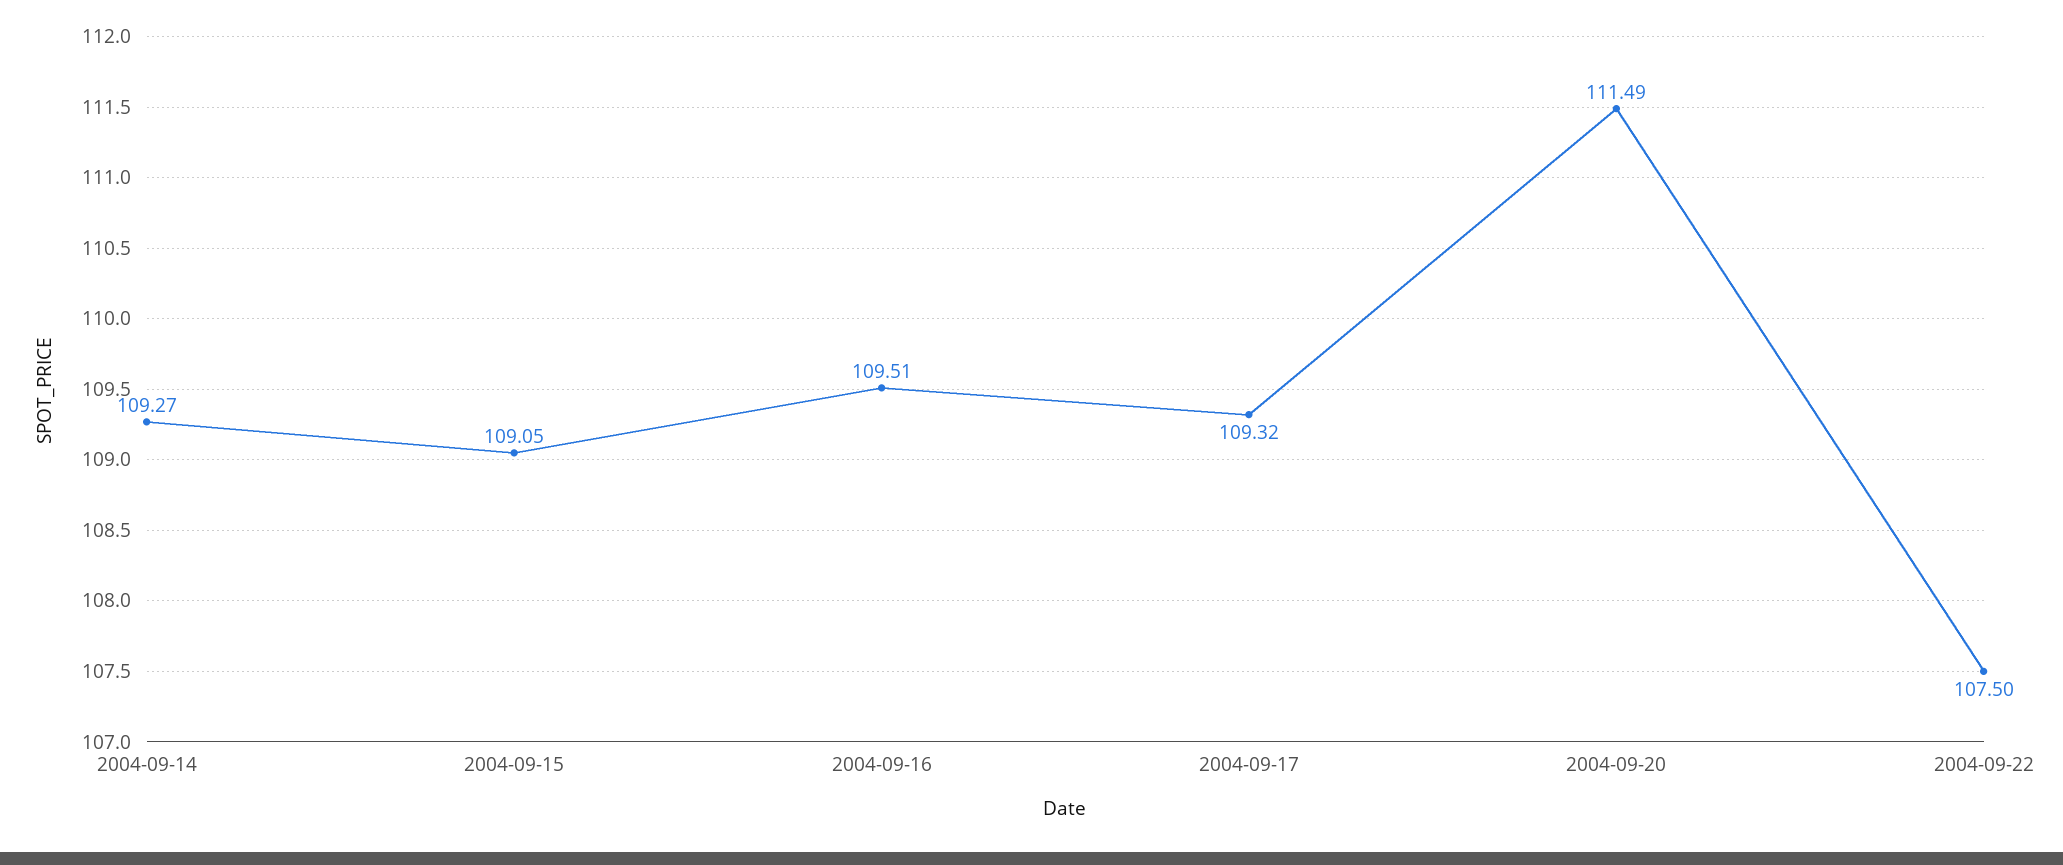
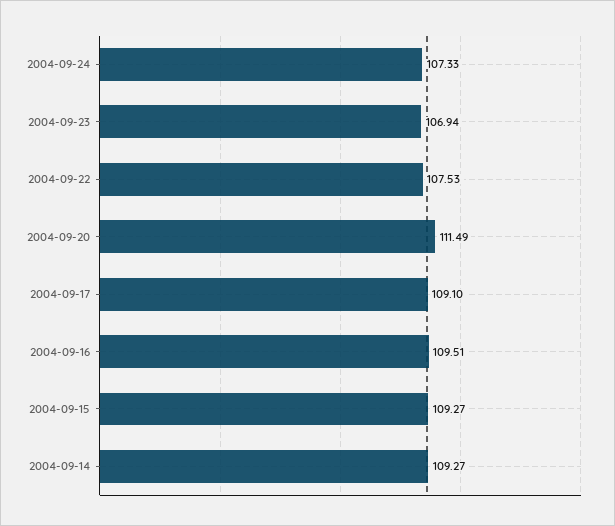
2004-09-15: 109.05 -> 109.27
2004-09-17: 109.32 -> 109.1
2004-09-22: 107.5 -> 107.53
2004-09-24: none -> 107.33
2004-09-23: none -> 106.94

